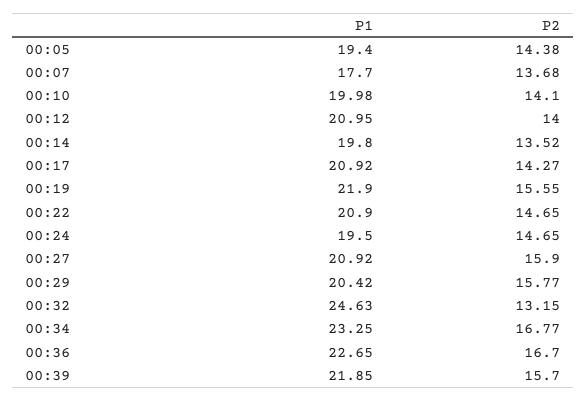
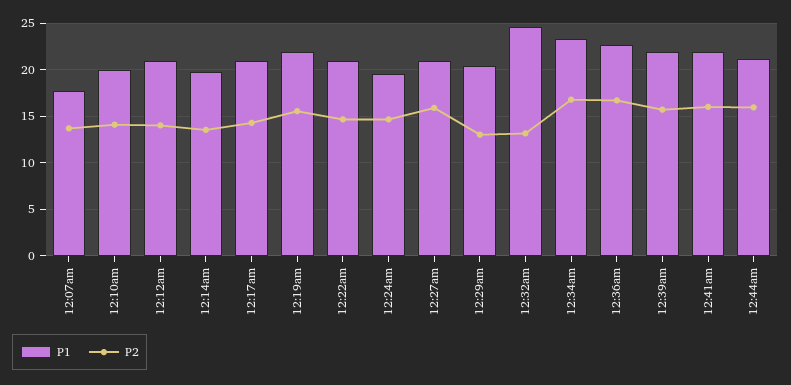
P1, 00:05: 19.4 -> none
P2, 00:05: 14.38 -> none
P2, 00:29: 15.77 -> 13
P1, 12:41am: none -> 22
P2, 12:41am: none -> 16
P1, 12:44am: none -> 21
P2, 12:44am: none -> 16

